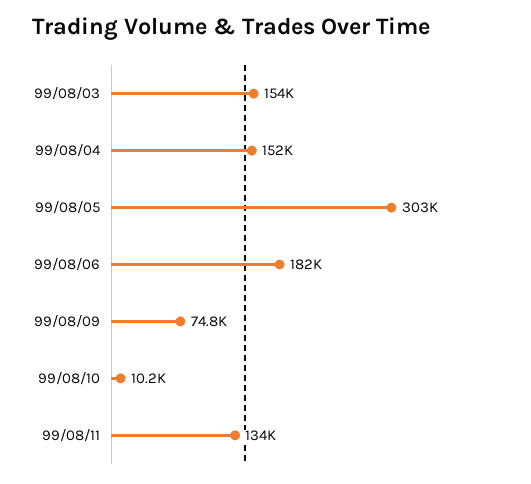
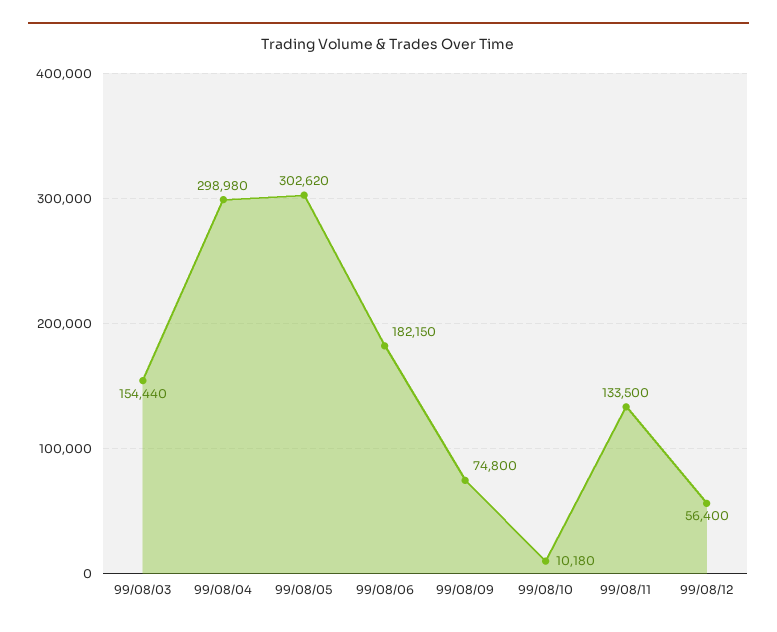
99/08/04: 152000 -> 298980
99/08/12: none -> 56400

